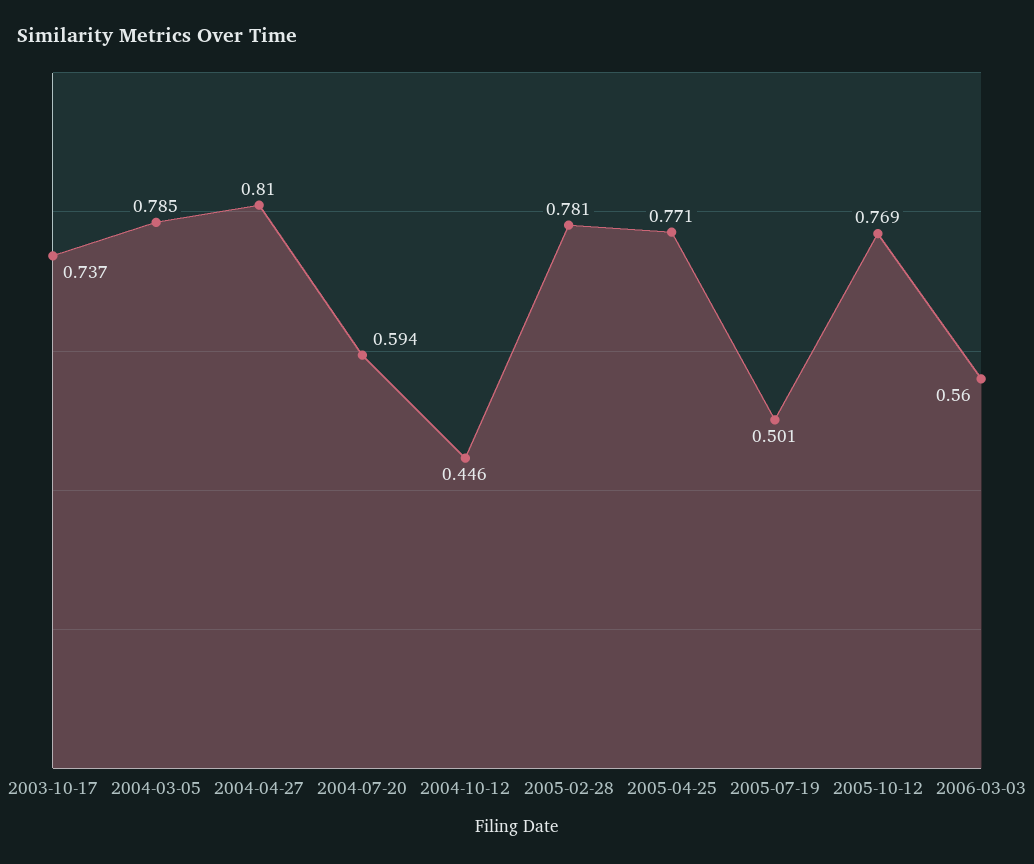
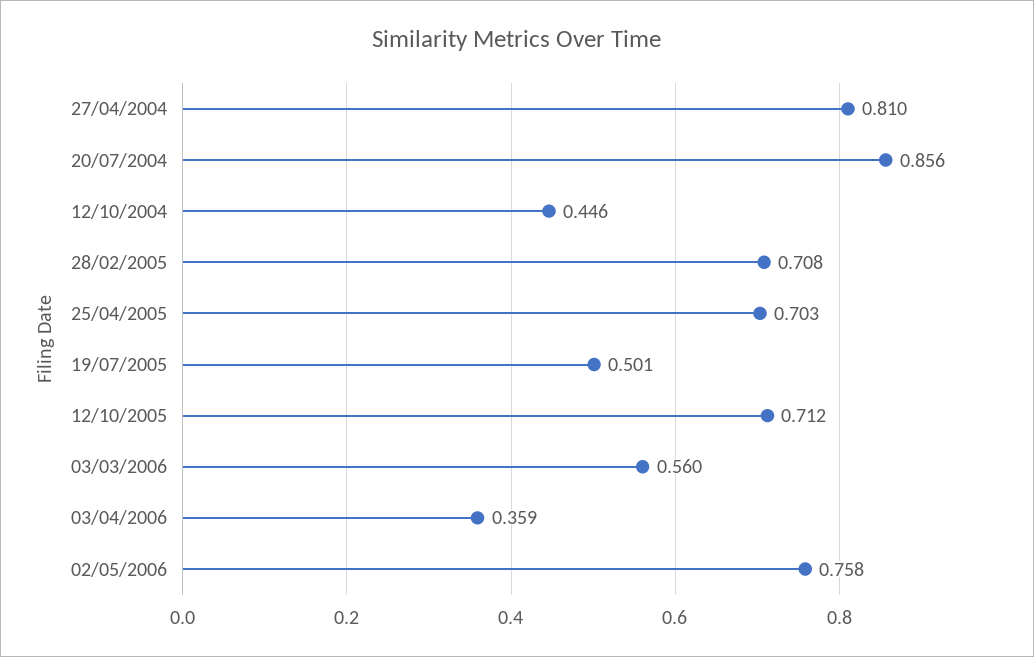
2003-10-17: 0.737 -> none
2004-03-05: 0.785 -> none
2004-07-20: 0.594 -> 0.856
2005-02-28: 0.781 -> 0.708
2005-04-25: 0.771 -> 0.703
2005-10-12: 0.769 -> 0.712
03/04/2006: none -> 0.359
02/05/2006: none -> 0.758

